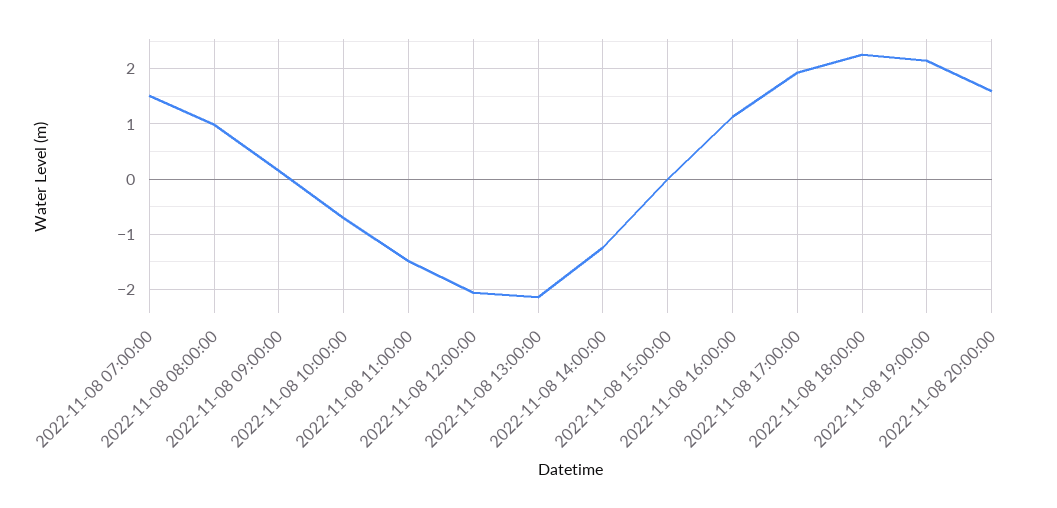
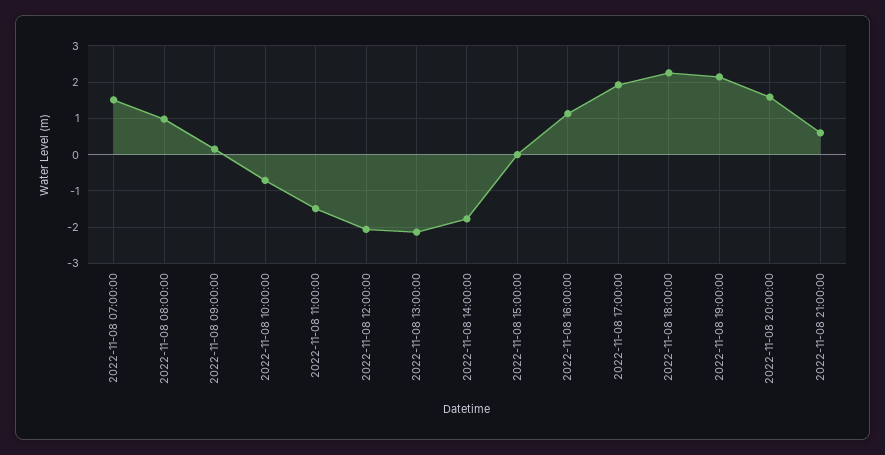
2022-11-08 14:00:00: -1.2 -> -1.8
2022-11-08 21:00:00: none -> 0.6

